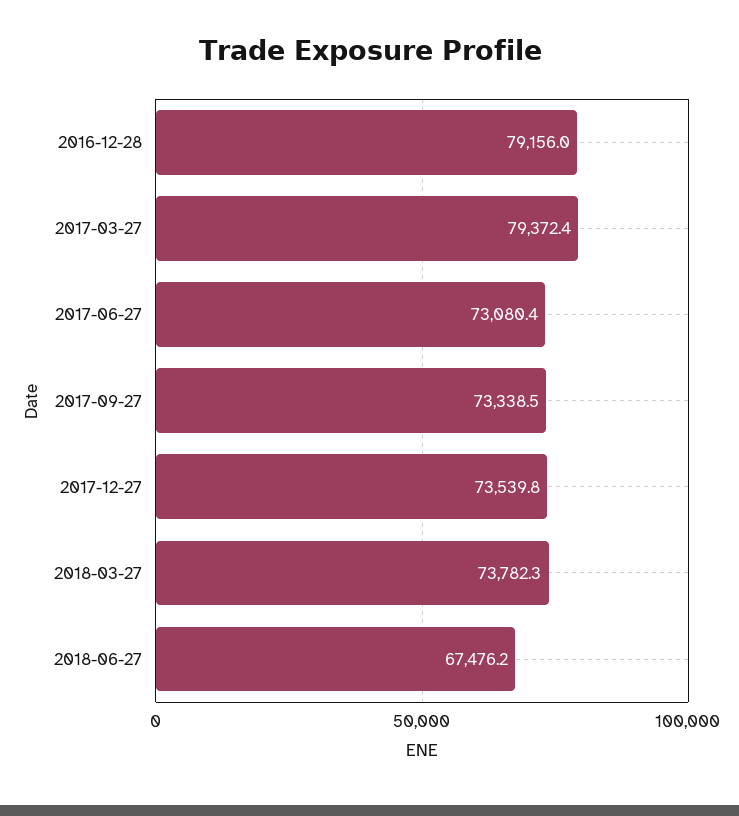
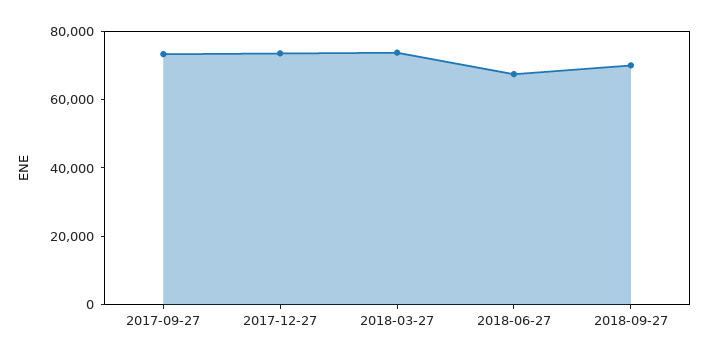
2016-12-28: 79156 -> none
2017-03-27: 79372.4 -> none
2017-06-27: 73080.4 -> none
2018-09-27: none -> 70000

